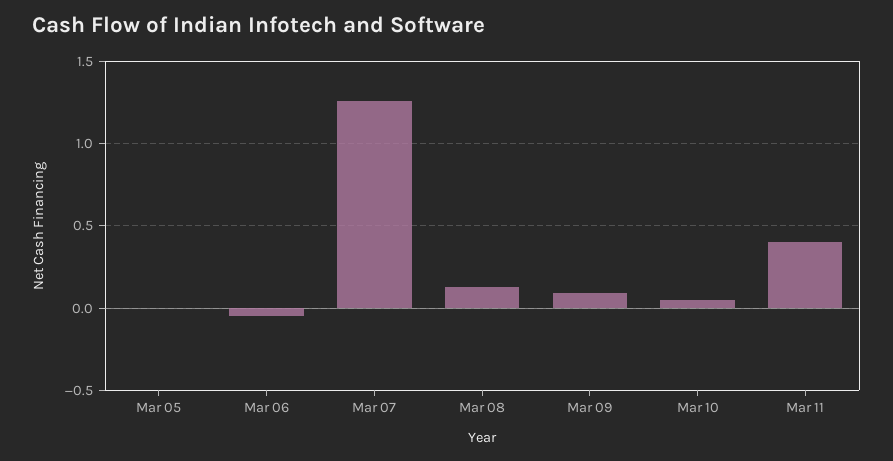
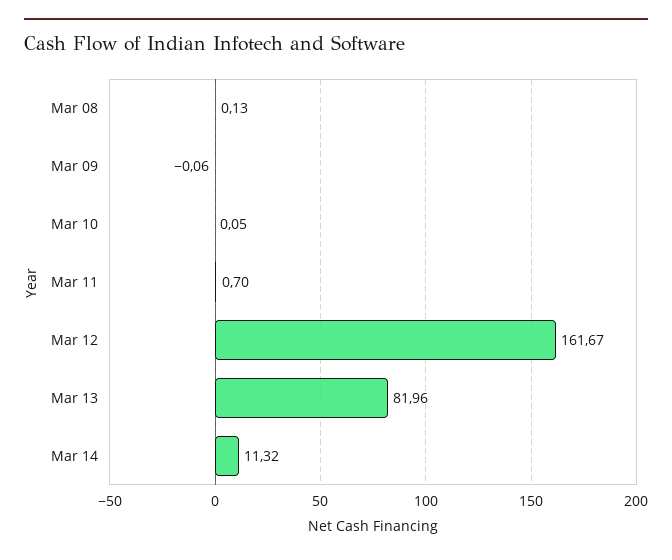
Mar 05: 0 -> none
Mar 06: -0.05 -> none
Mar 07: 1.25 -> none
Mar 09: 0.1 -> -0.06
Mar 11: 0.4 -> 0.7
Mar 12: none -> 161.67
Mar 13: none -> 81.96
Mar 14: none -> 11.32

